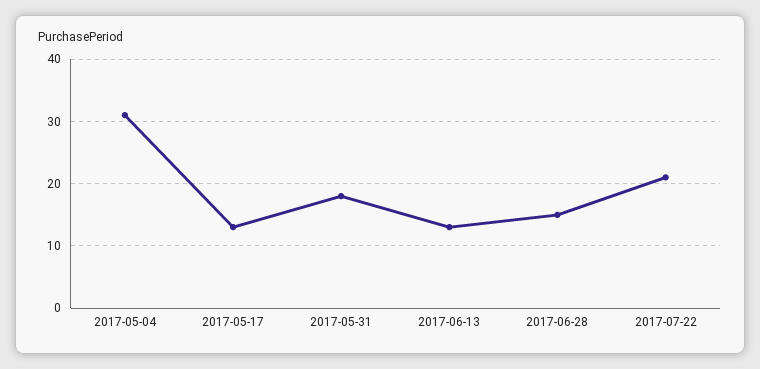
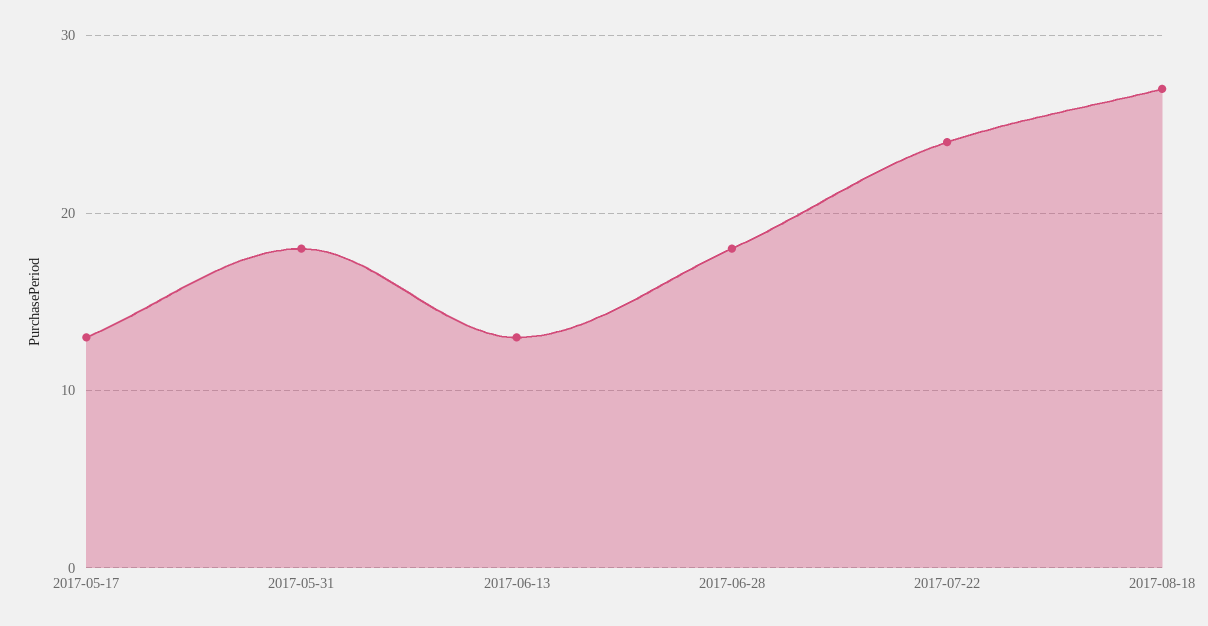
2017-05-04: 31 -> none
2017-06-28: 15 -> 18
2017-07-22: 21 -> 24
2017-08-18: none -> 27

